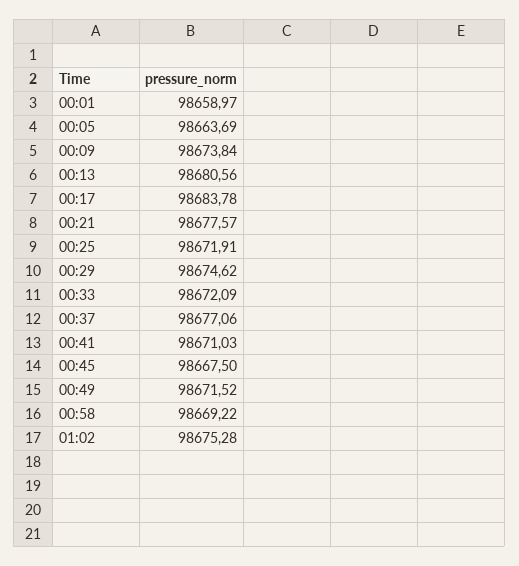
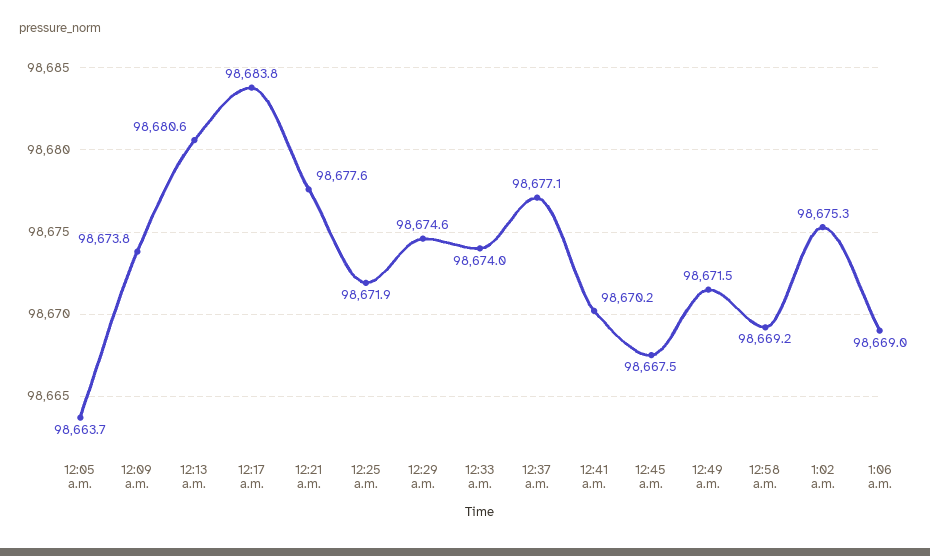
00:01: 98658.97 -> none
00:33: 98672.09 -> 98674
00:41: 98671.03 -> 98670.2
1:06 a.m.: none -> 98669

